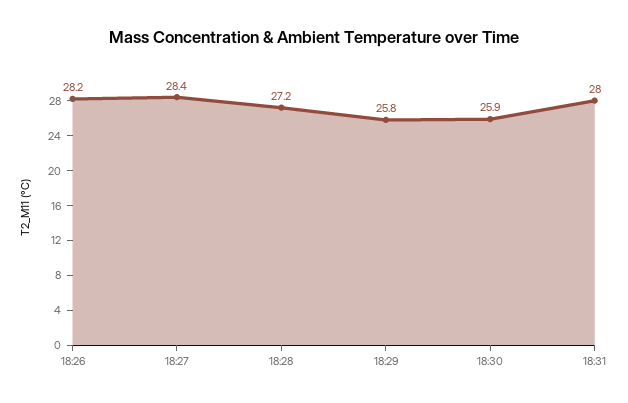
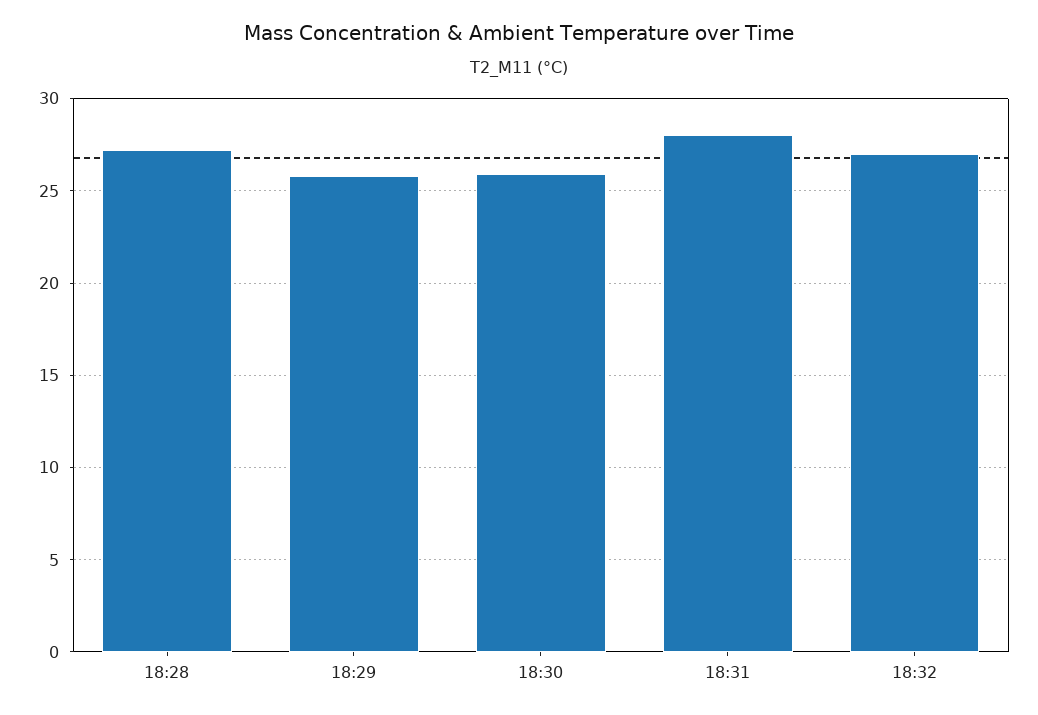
18:26: 28.2 -> none
18:27: 28.4 -> none
18:32: none -> 27

